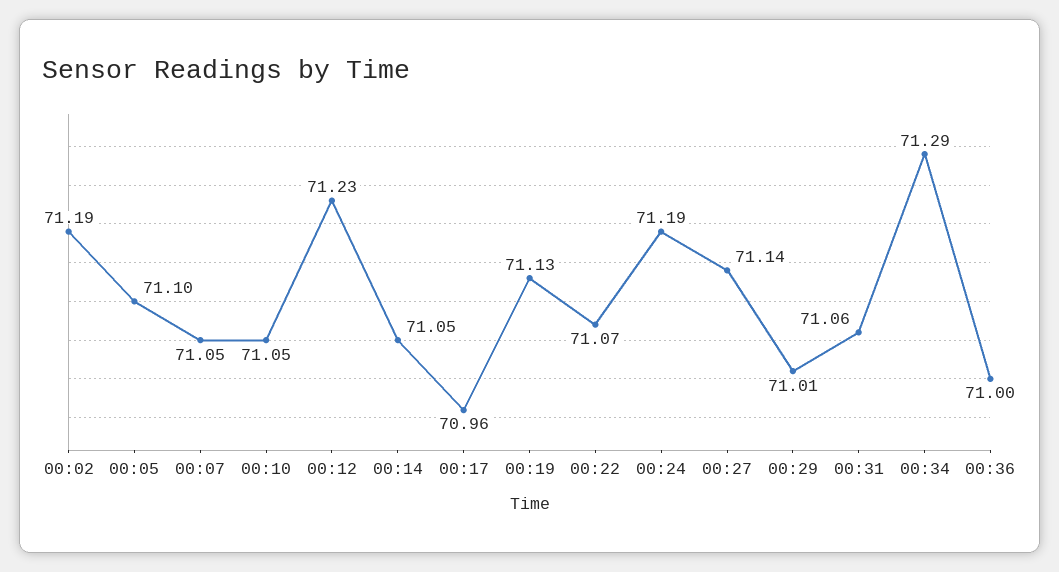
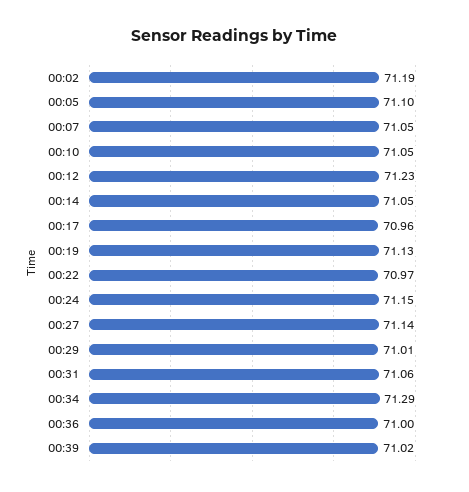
00:22: 71.07 -> 70.97
00:24: 71.19 -> 71.15
00:39: none -> 71.02

